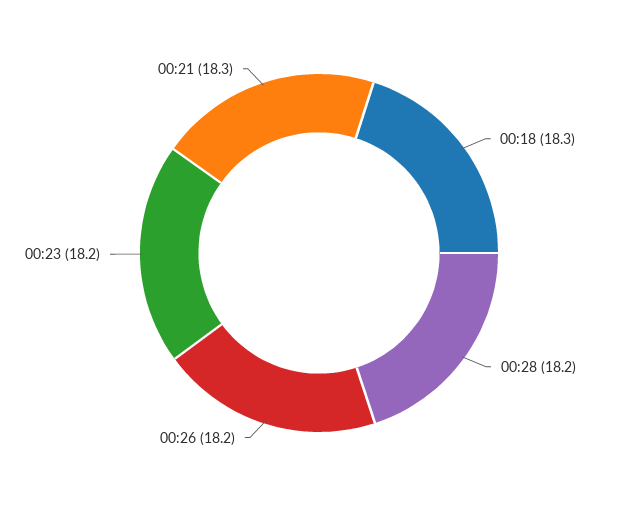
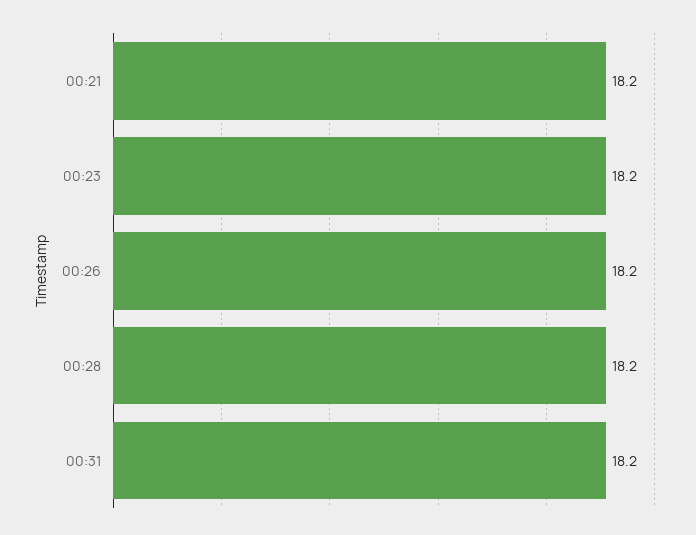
00:18: 18.3 -> none
00:21: 18.3 -> 18.2
00:31: none -> 18.2

